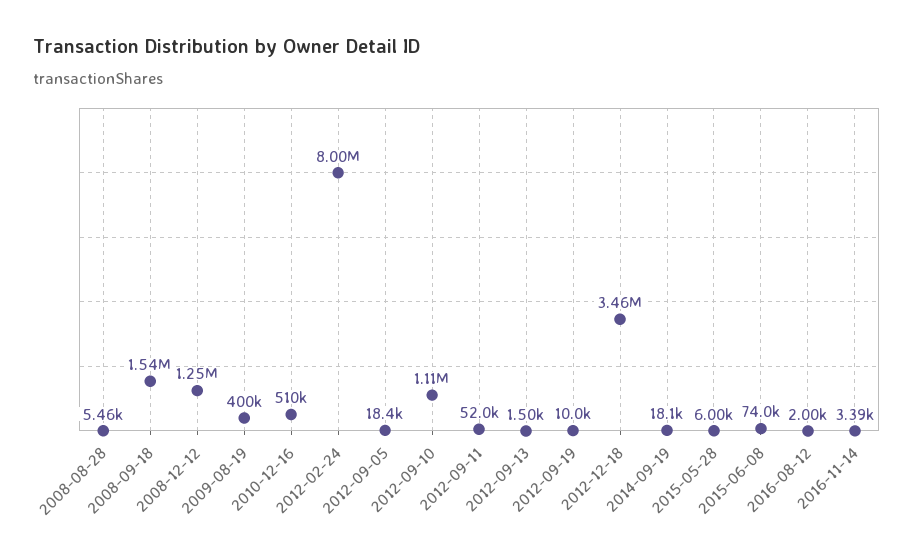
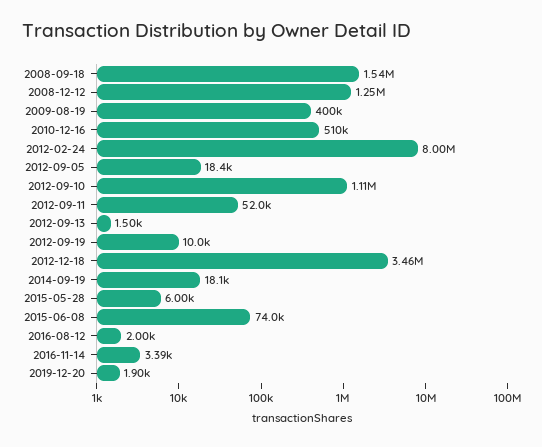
2008-08-28: 5460 -> none
2019-12-20: none -> 1900

